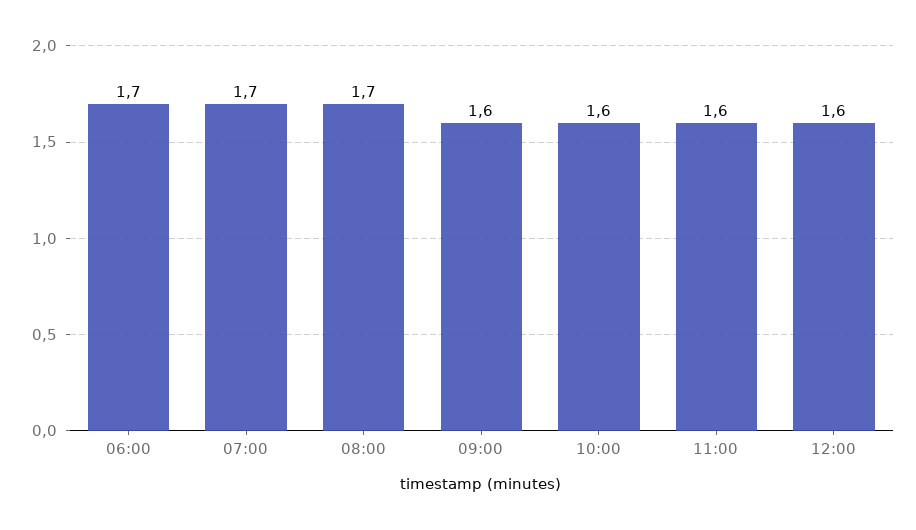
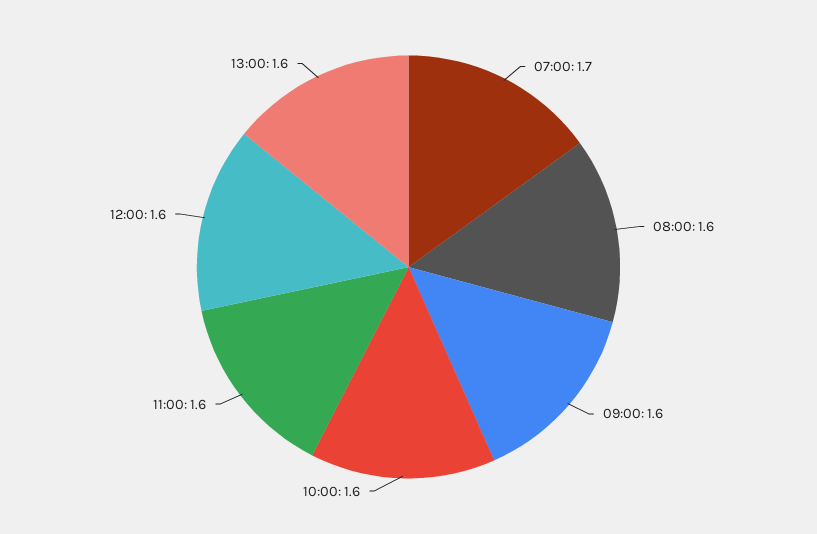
06:00: 1.7 -> none
08:00: 1.7 -> 1.6
13:00: none -> 1.6

